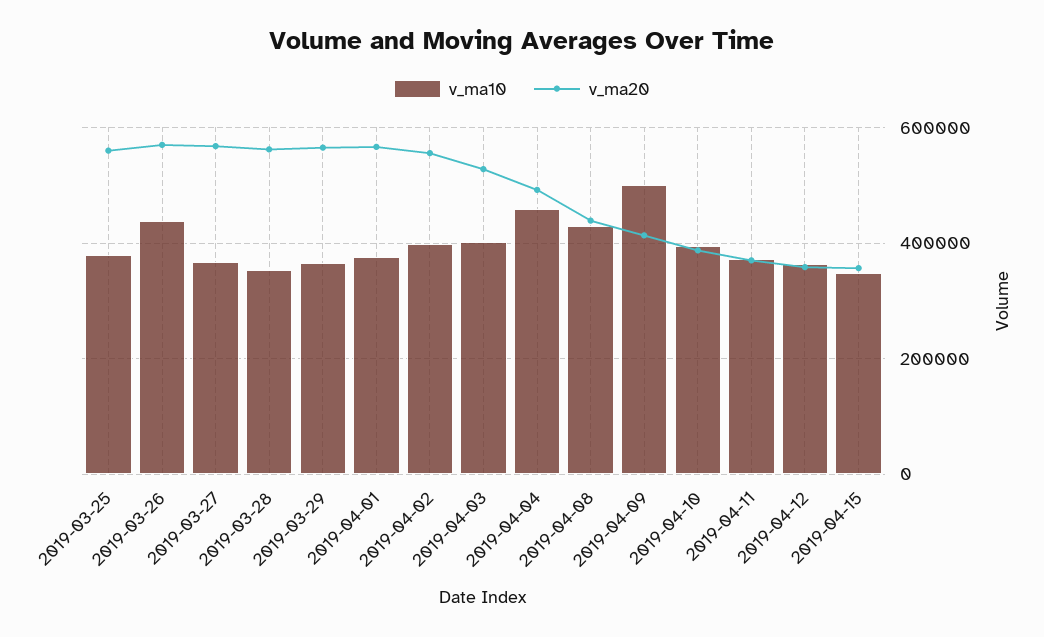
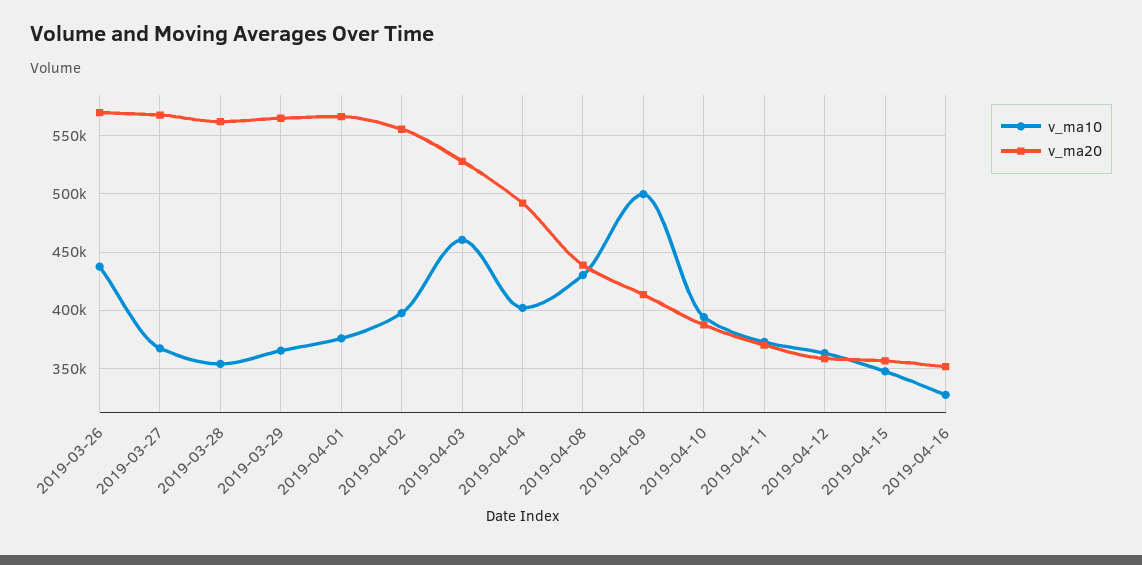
v_ma10, 2019-03-25: 380000 -> none
v_ma20, 2019-03-25: 560000 -> none
v_ma10, 2019-04-03: 400000 -> 460000
v_ma10, 2019-04-04: 460000 -> 400000
v_ma10, 2019-04-16: none -> 330000
v_ma20, 2019-04-16: none -> 350000

